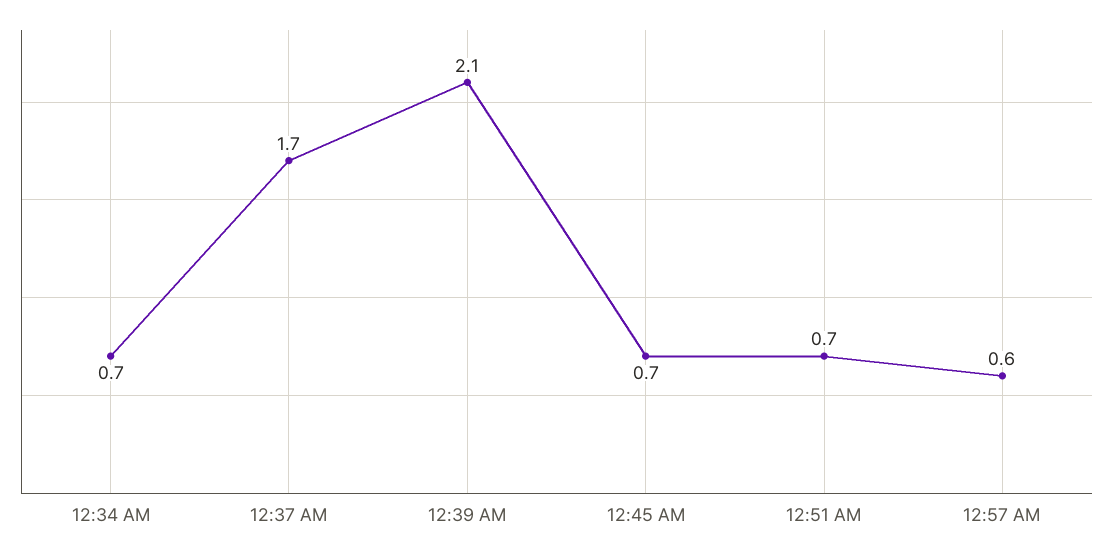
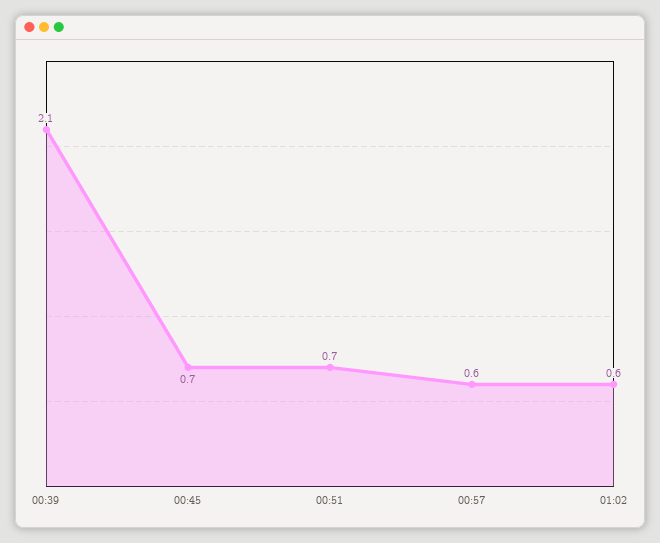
12:34 AM: 0.7 -> none
12:37 AM: 1.7 -> none
01:02: none -> 0.6

